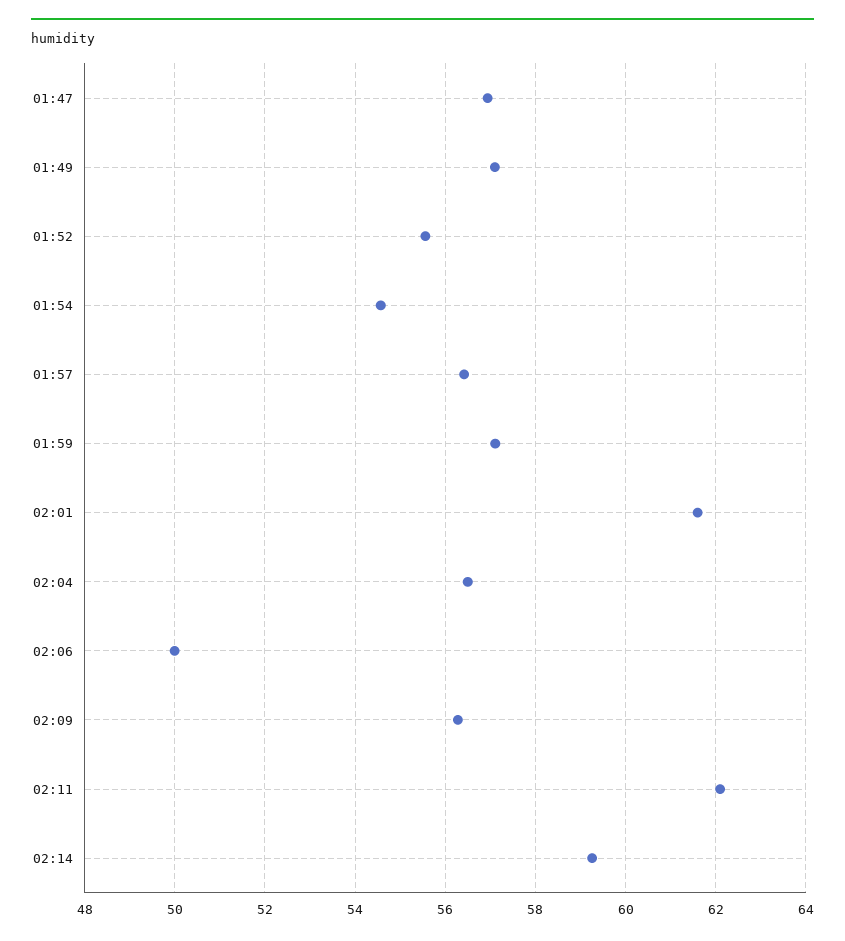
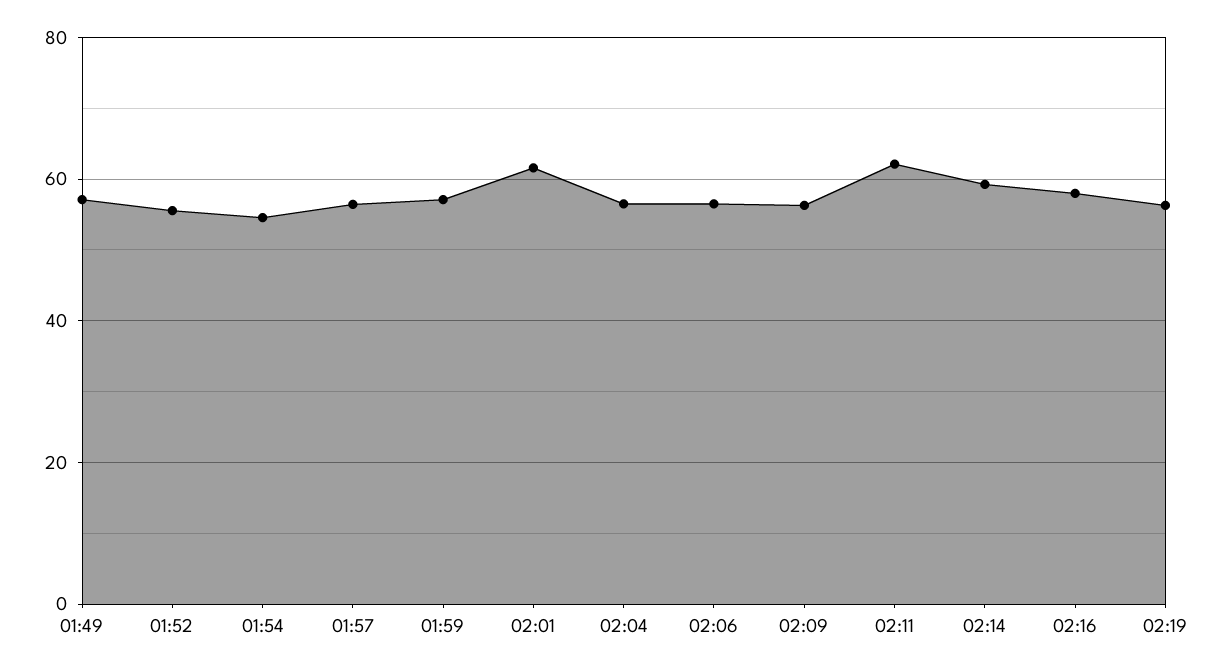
01:47: 57 -> none
02:06: 50 -> 56
02:16: none -> 58
02:19: none -> 56

